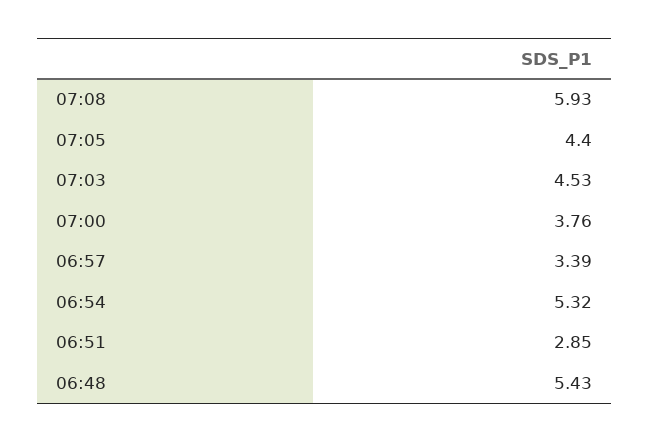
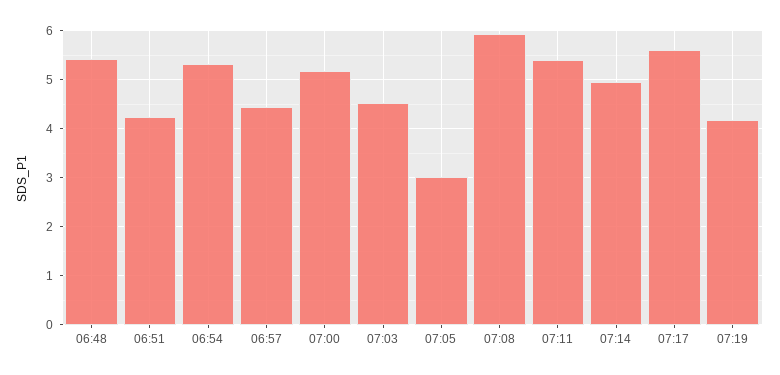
07:05: 4.4 -> 3
07:00: 3.76 -> 5.2
06:57: 3.39 -> 4.4
06:51: 2.85 -> 4.2
07:11: none -> 5.4
07:14: none -> 5
07:17: none -> 5.6
07:19: none -> 4.2

